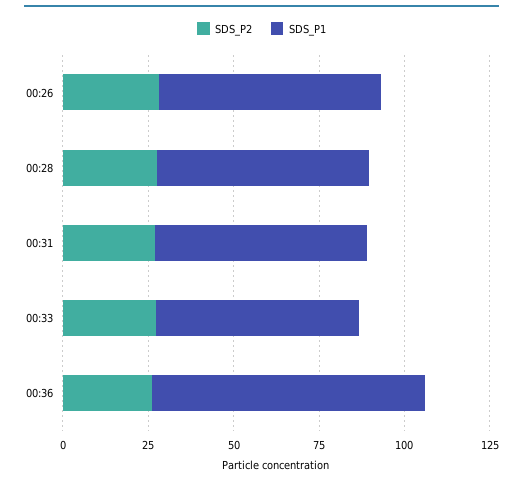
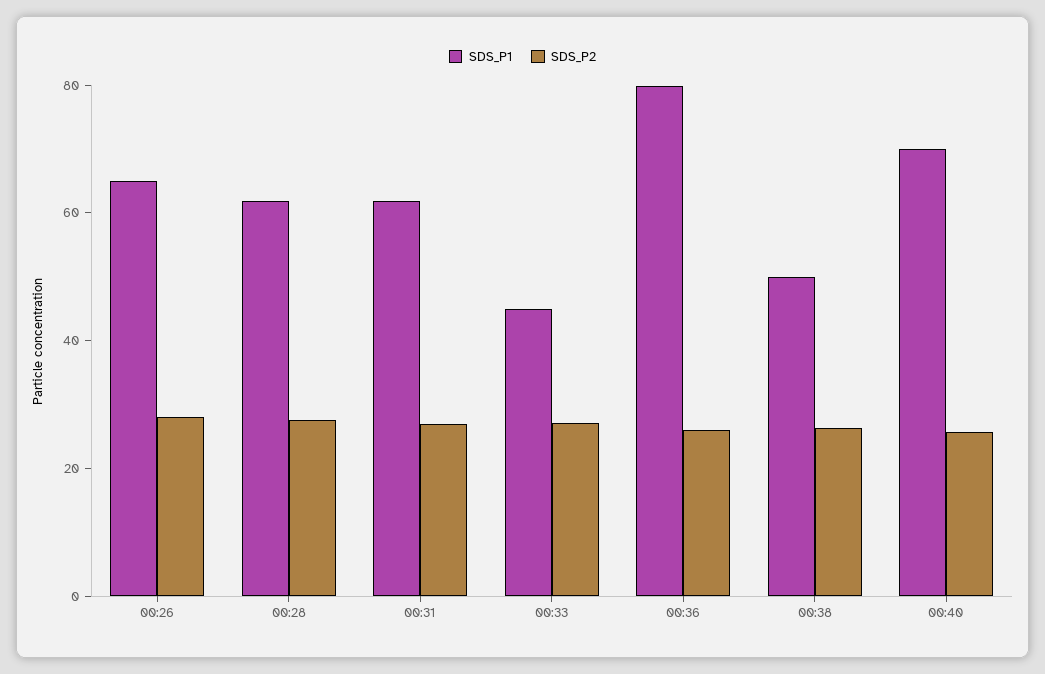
SDS_P1, 00:33: 60 -> 45
SDS_P1, 00:38: none -> 50
SDS_P2, 00:38: none -> 25
SDS_P1, 00:40: none -> 70
SDS_P2, 00:40: none -> 25

